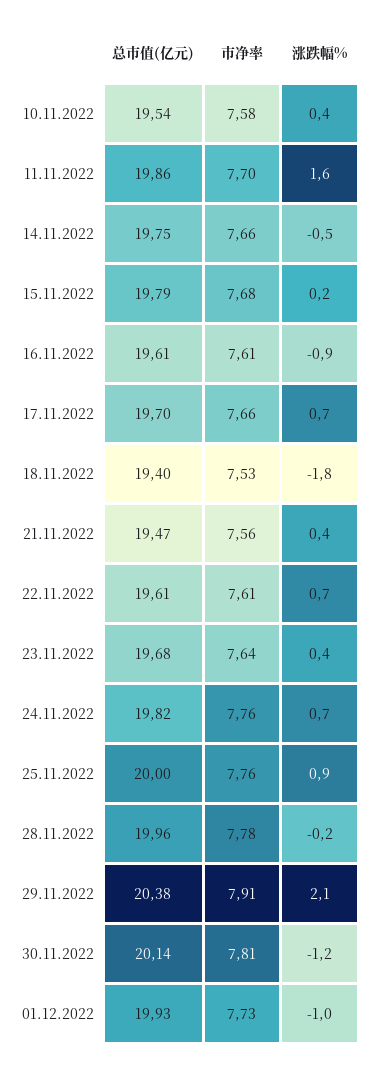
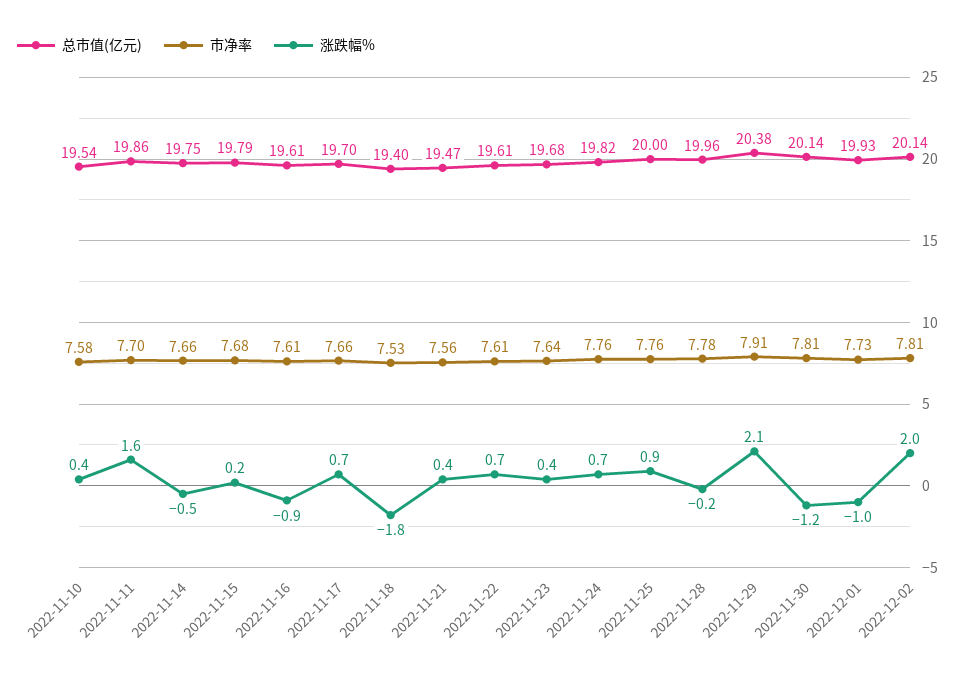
总市值(亿元), 2022-12-02: none -> 20.14
市净率, 2022-12-02: none -> 7.81
涨跌幅%, 2022-12-02: none -> 2

